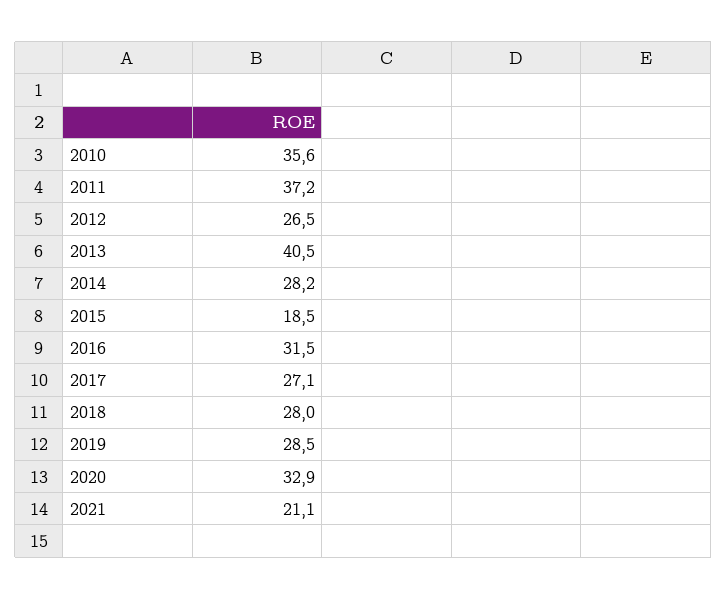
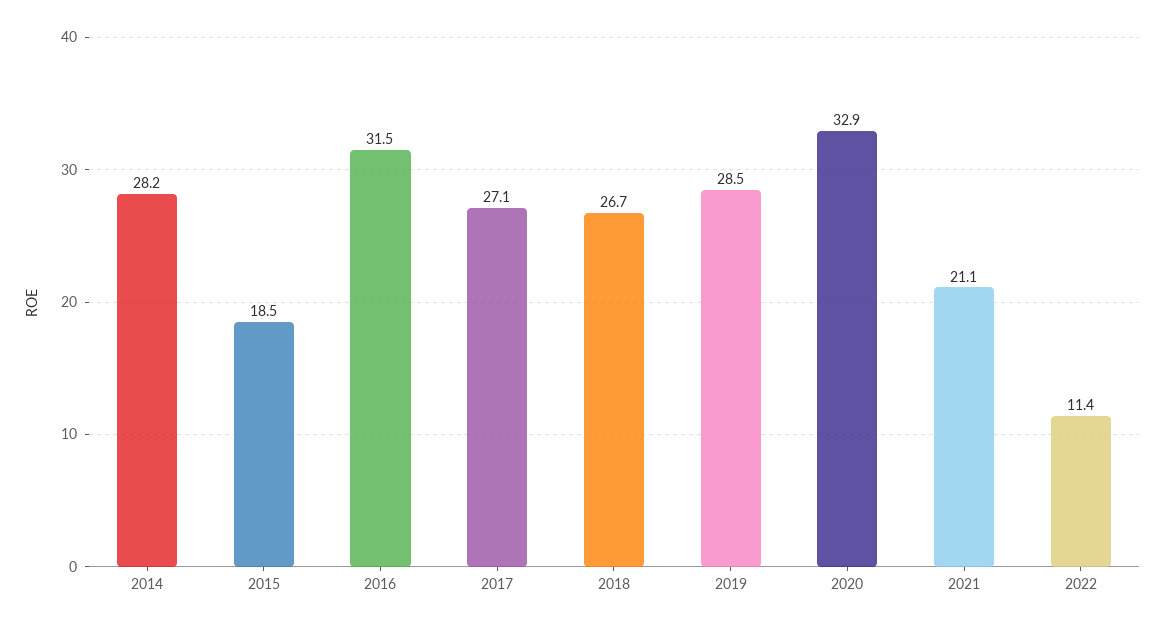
2010: 35.6 -> none
2011: 37.2 -> none
2012: 26.5 -> none
2013: 40.5 -> none
2018: 28 -> 26.7
2022: none -> 11.4

